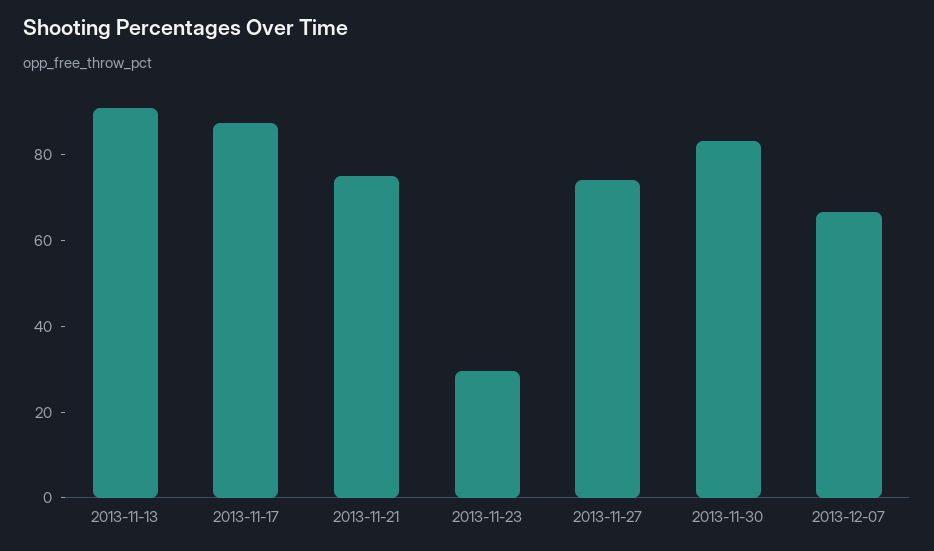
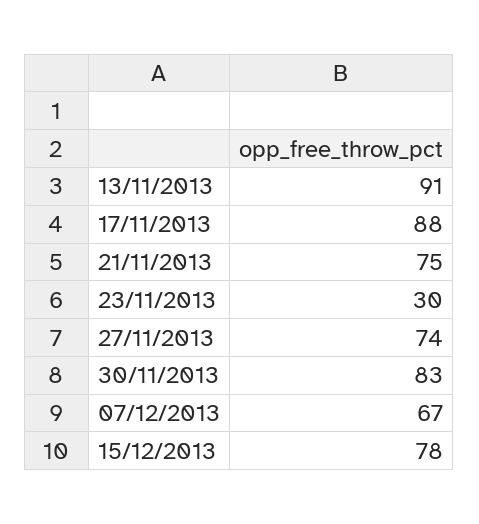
15/12/2013: none -> 78

